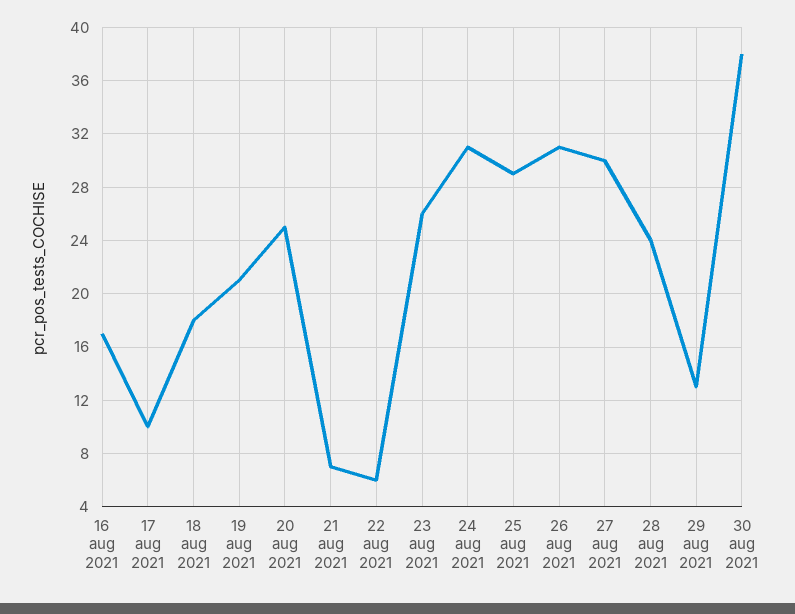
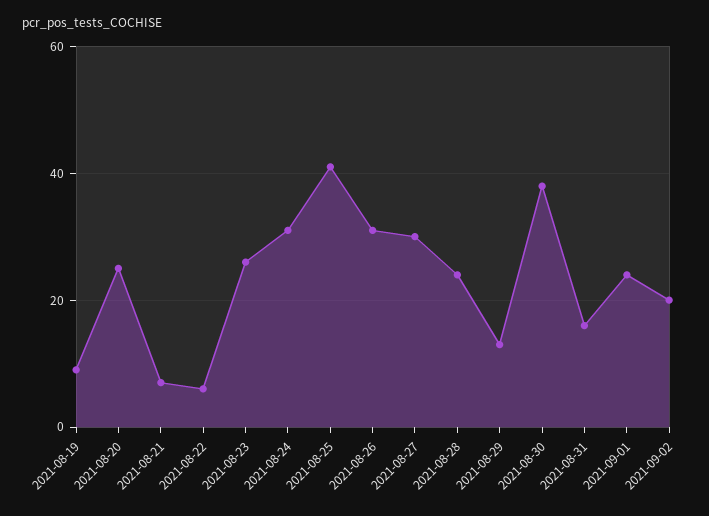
16 aug 2021: 17 -> none
17 aug 2021: 10 -> none
18 aug 2021: 18 -> none
19 aug 2021: 21 -> 10
25 aug 2021: 29 -> 40
2021-08-31: none -> 15
2021-09-01: none -> 25
2021-09-02: none -> 20

